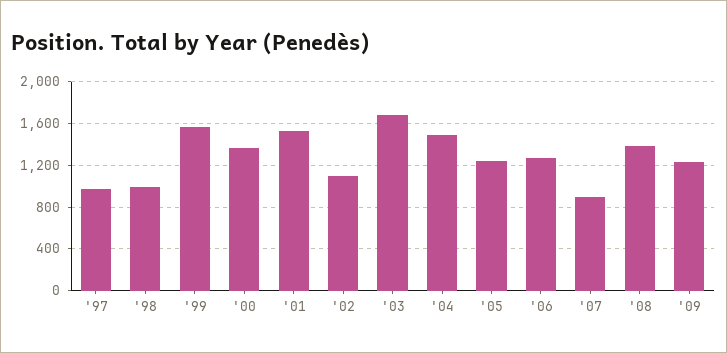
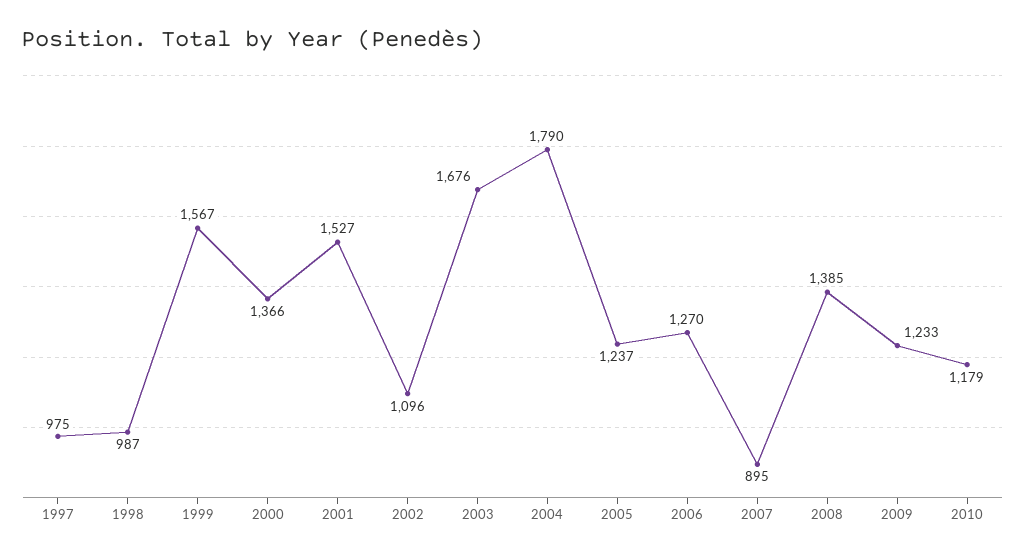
'04: 1500 -> 1790
2010: none -> 1179

